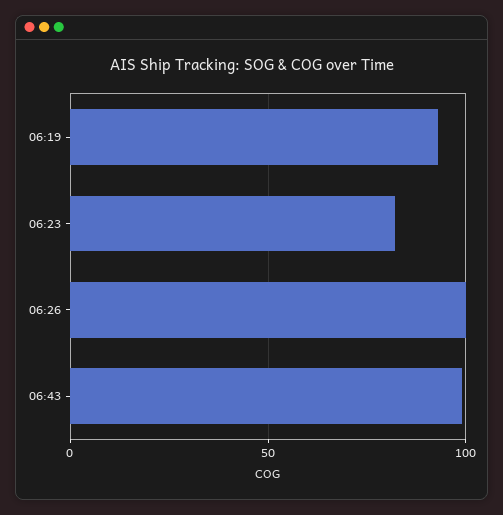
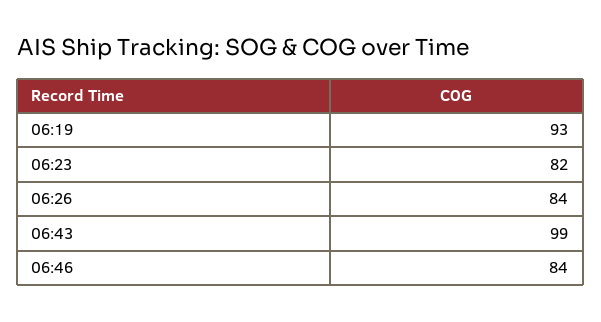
06:26: 100 -> 84
06:46: none -> 84

